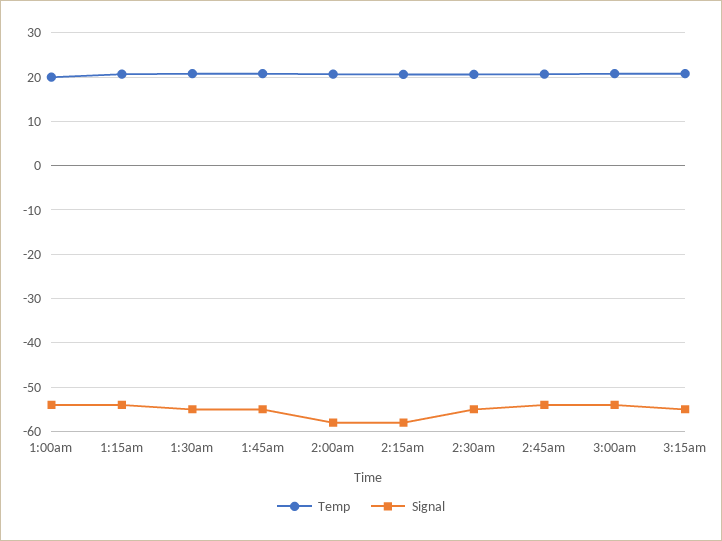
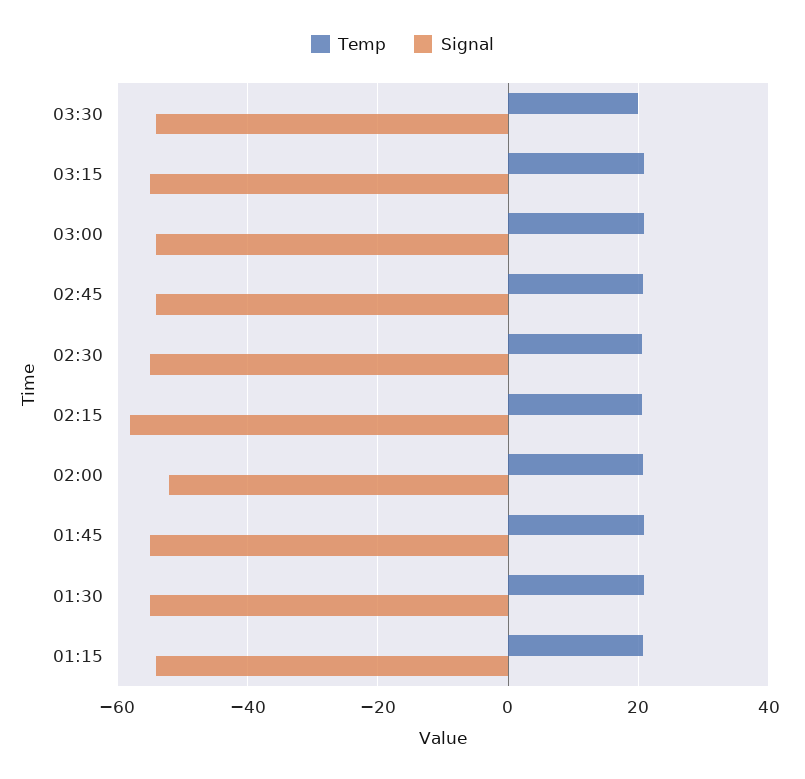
Temp, 1:00am: 20 -> none
Signal, 1:00am: -54 -> none
Signal, 2:00am: -58 -> -52
Temp, 03:30: none -> 20
Signal, 03:30: none -> -54

